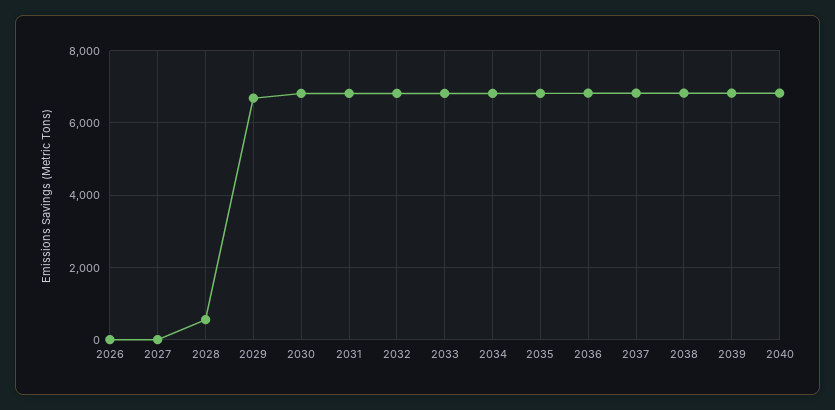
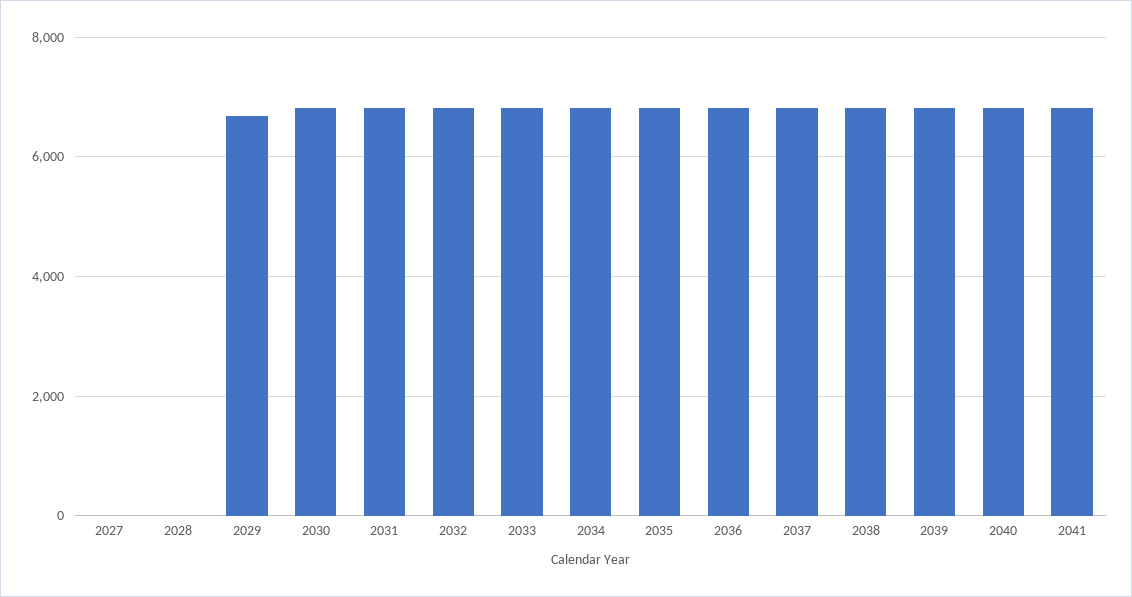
2026: 0 -> none
2028: 600 -> 0
2041: none -> 6800

